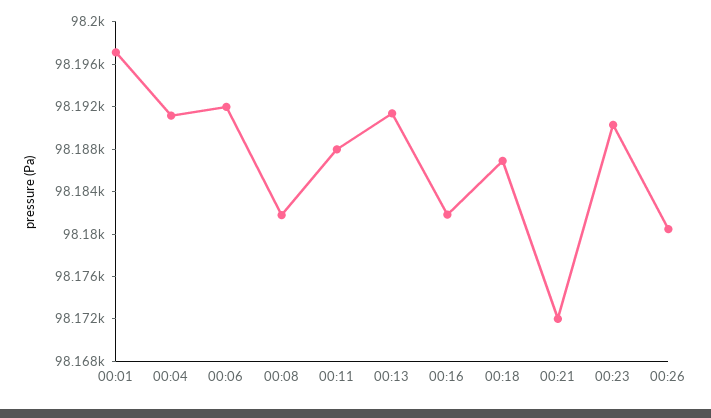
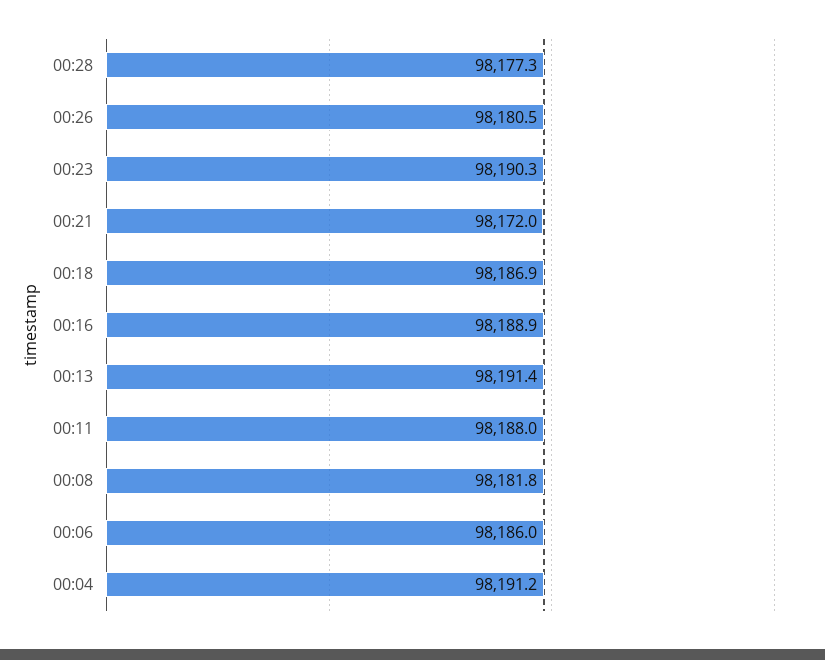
00:01: 98197 -> none
00:06: 98192 -> 98186
00:16: 98182 -> 98188.9
00:28: none -> 98177.3

